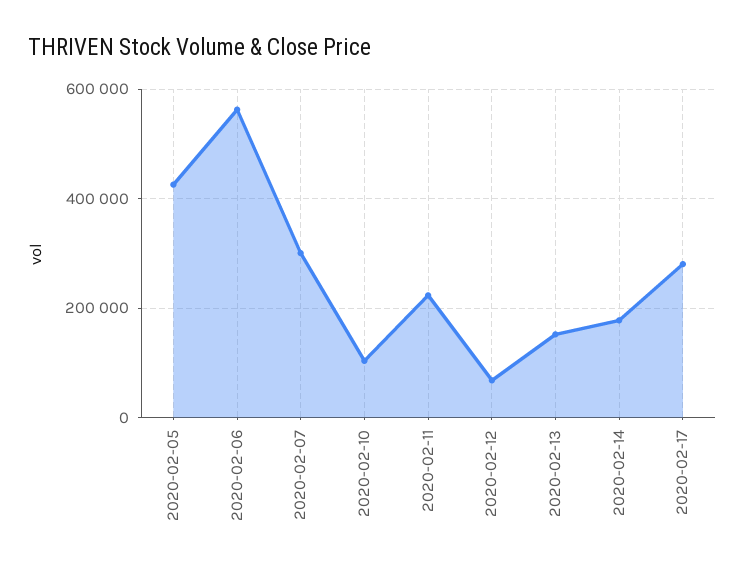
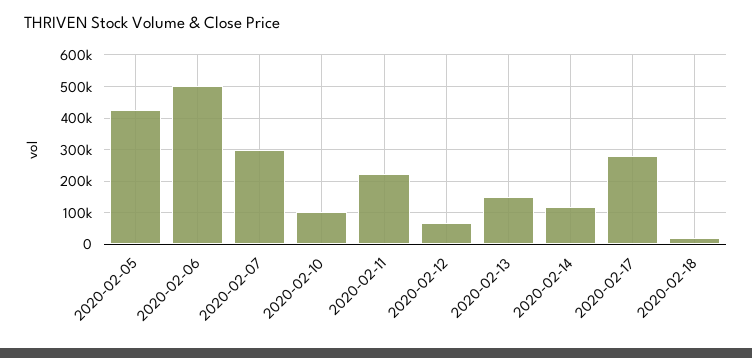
2020-02-06: 560000 -> 500000
2020-02-14: 180000 -> 120000
2020-02-18: none -> 20000

